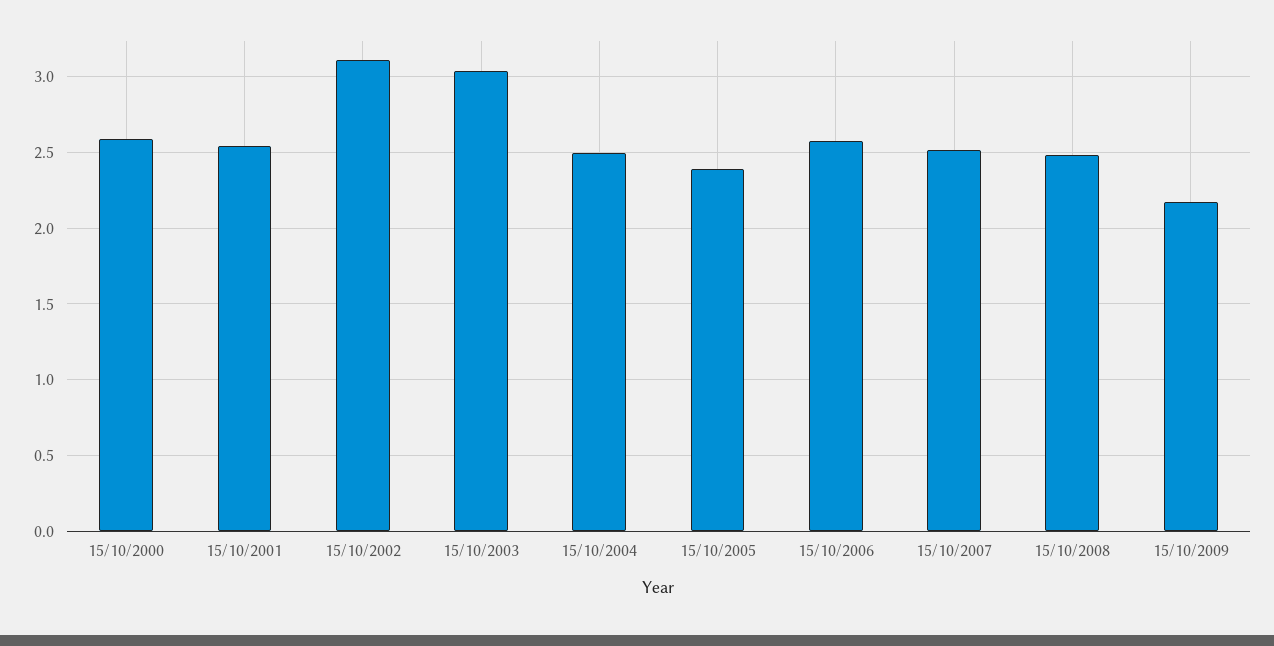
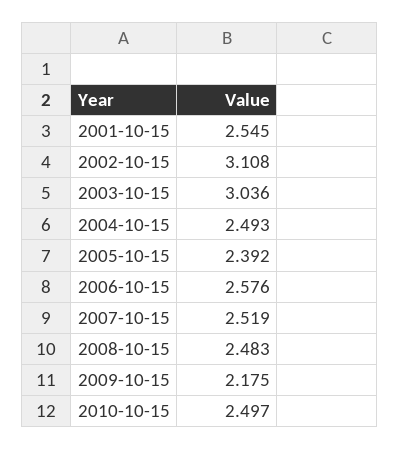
15/10/2000: 2.6 -> none
2010-10-15: none -> 2.497

